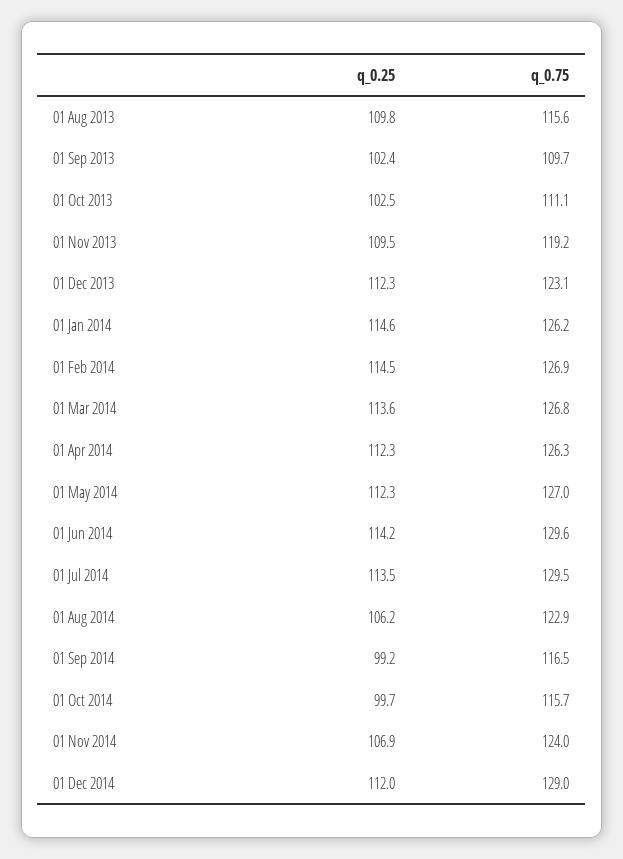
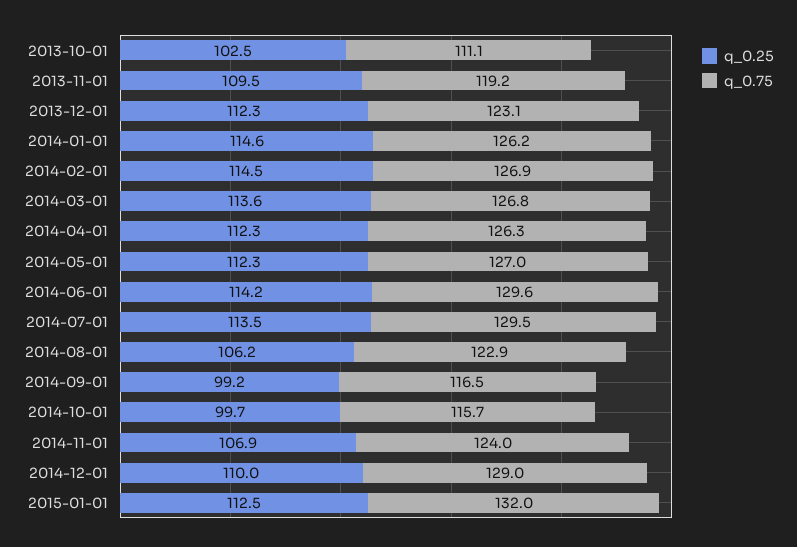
q_0.25, 01 Aug 2013: 109.8 -> none
q_0.75, 01 Aug 2013: 115.6 -> none
q_0.25, 01 Sep 2013: 102.4 -> none
q_0.75, 01 Sep 2013: 109.7 -> none
q_0.25, 01 Dec 2014: 112 -> 110
q_0.25, 2015-01-01: none -> 112.5
q_0.75, 2015-01-01: none -> 132

